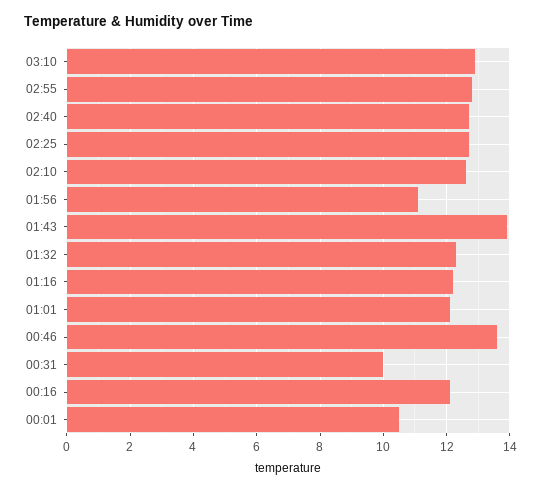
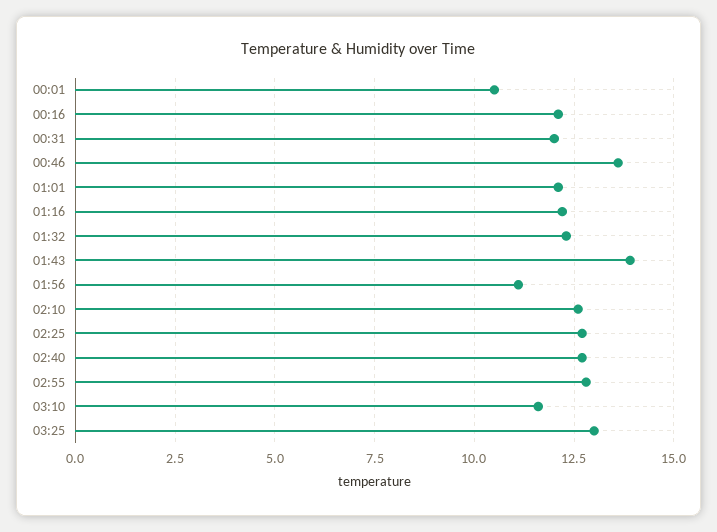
03:10: 13 -> 11.5
00:31: 10 -> 12
03:25: none -> 13

